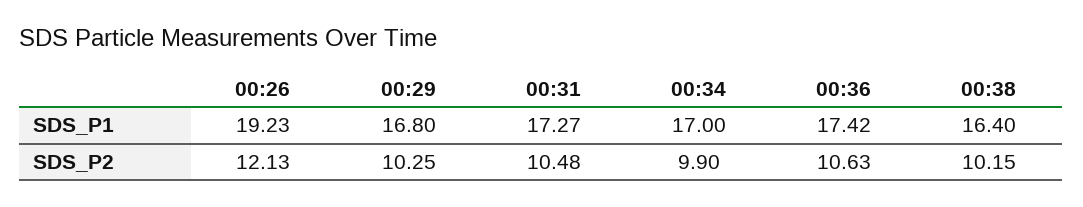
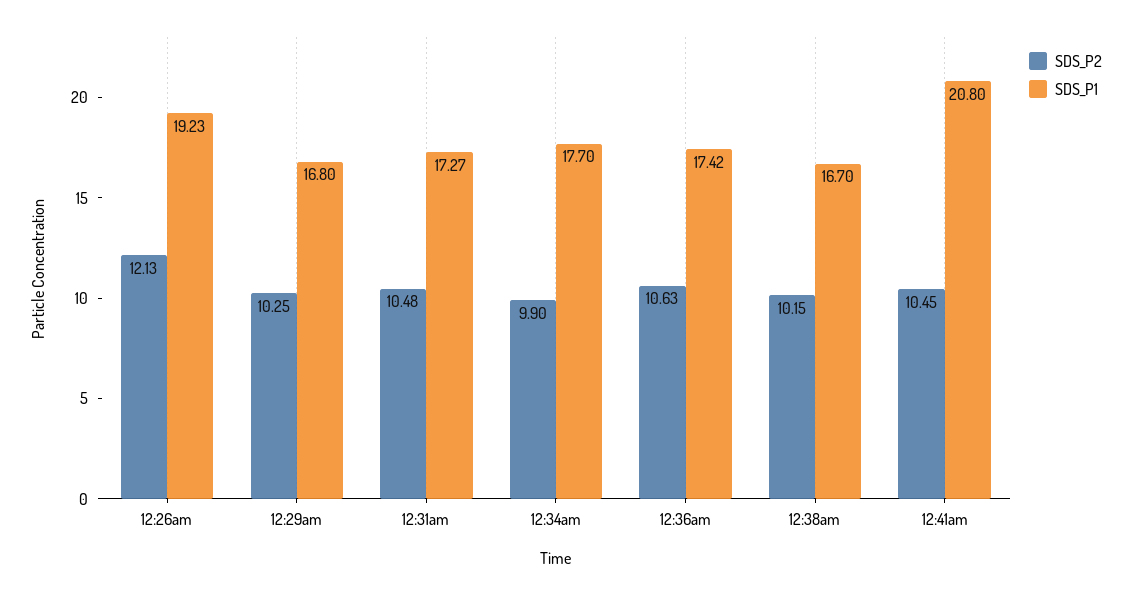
SDS_P1, 00:34: 17 -> 17.7
SDS_P1, 00:38: 16.4 -> 16.7
SDS_P2, 12:41am: none -> 10.45
SDS_P1, 12:41am: none -> 20.8

